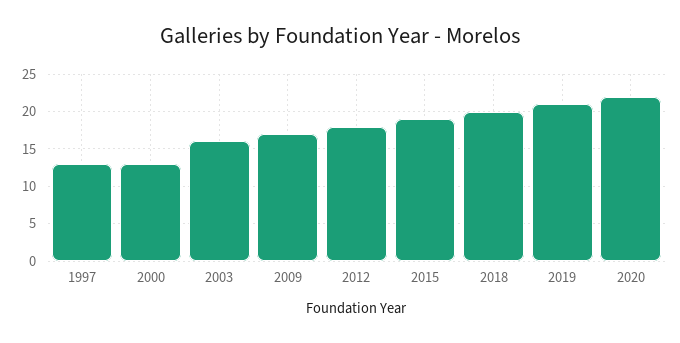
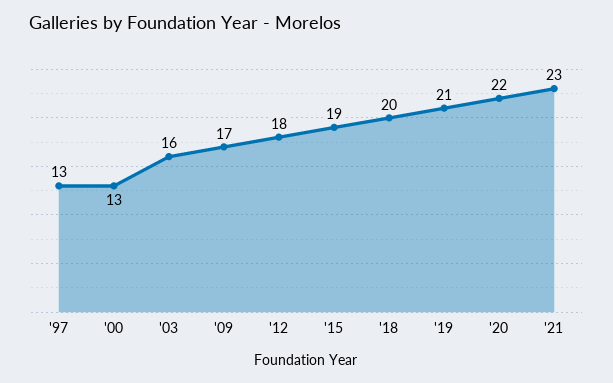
'21: none -> 23

